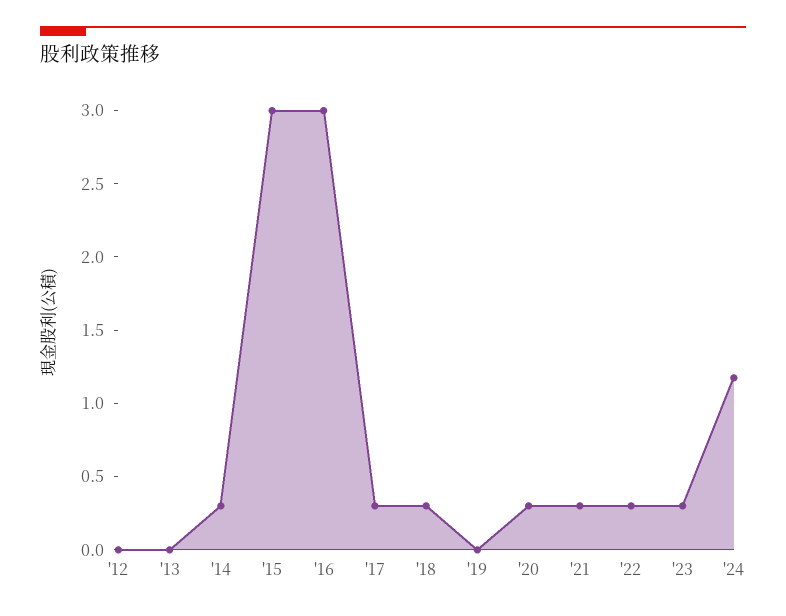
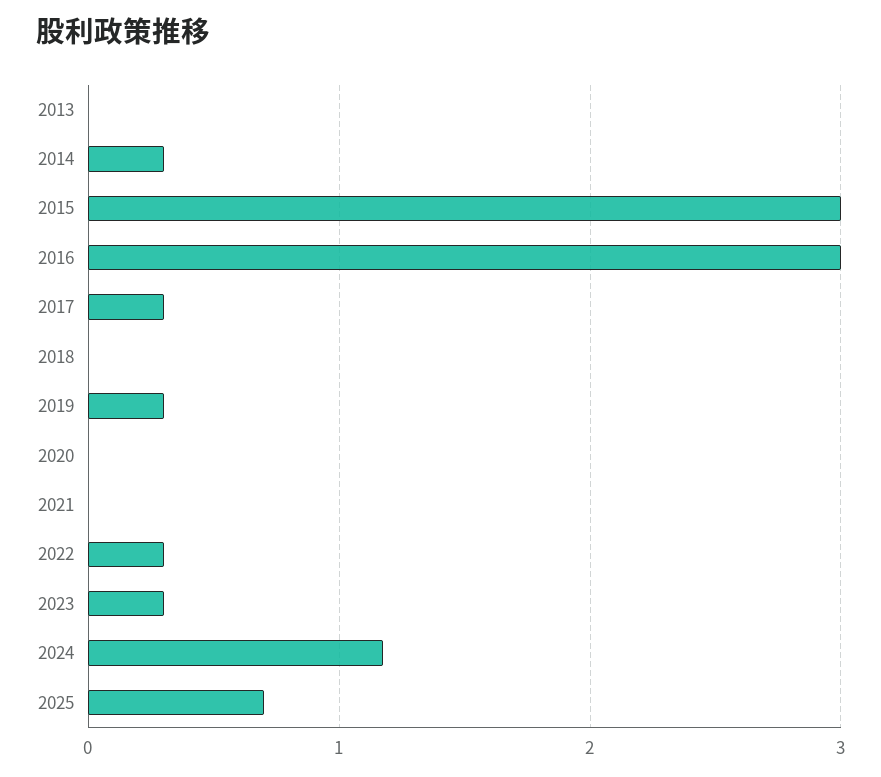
'12: 0 -> none
'18: 0.3 -> 0
'19: 0 -> 0.3
'20: 0.3 -> 0
'21: 0.3 -> 0
2025: none -> 0.7

